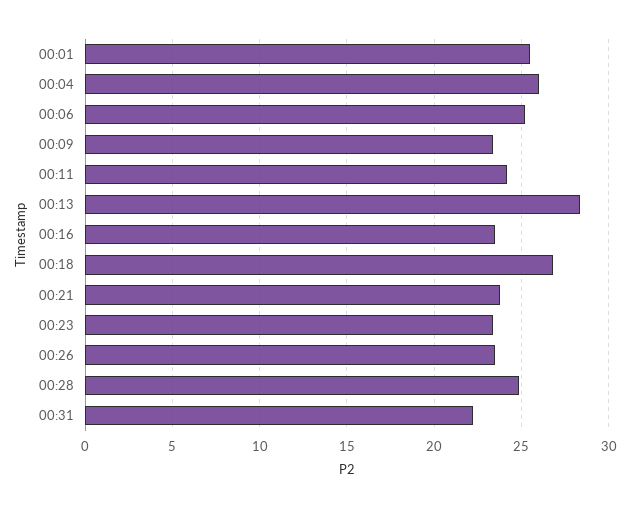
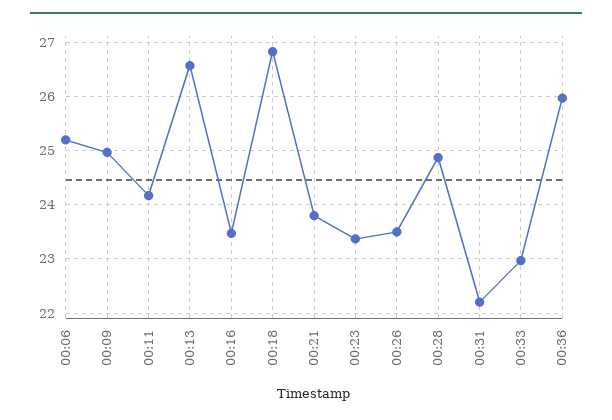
00:01: 25.5 -> none
00:04: 26 -> none
00:09: 23.5 -> 25
00:13: 28.5 -> 26.6
00:33: none -> 23
00:36: none -> 26

